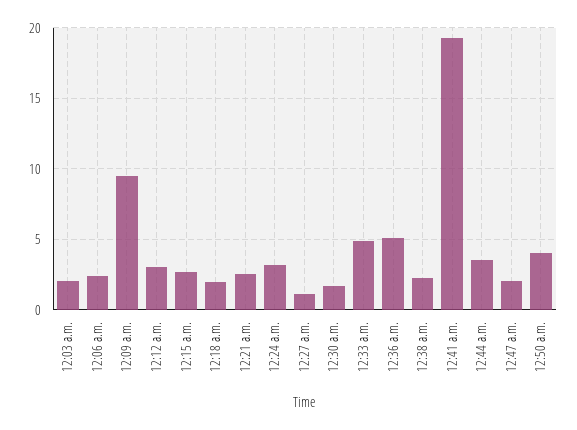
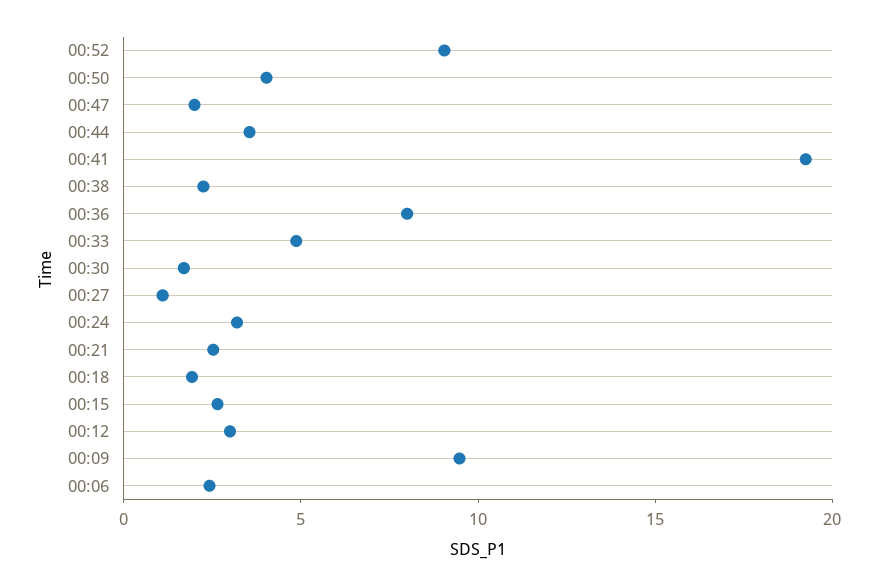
12:03 a.m.: 2 -> none
12:36 a.m.: 5 -> 8
00:52: none -> 9

